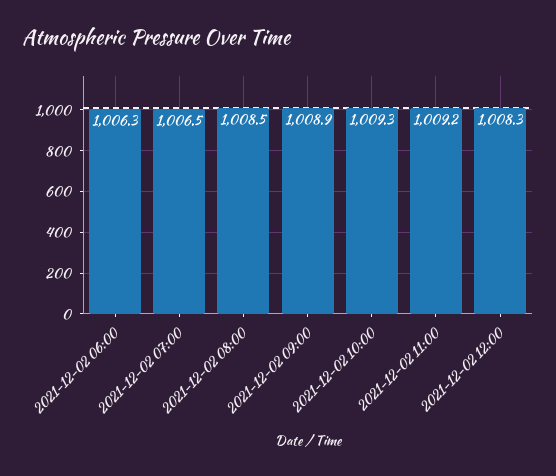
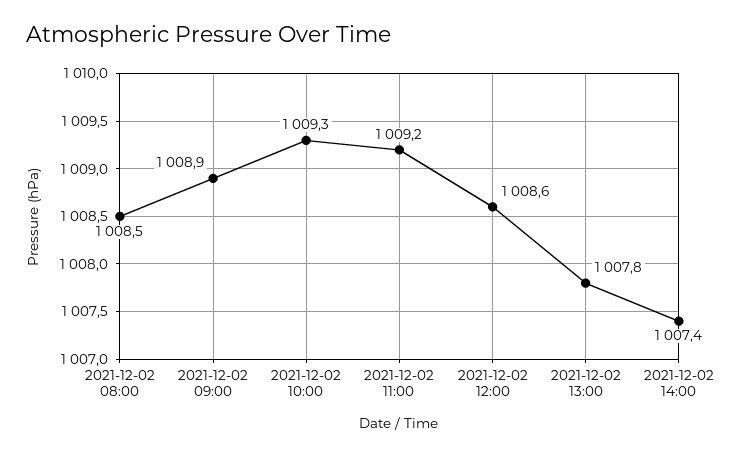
2021-12-02 06:00: 1006.3 -> none
2021-12-02 07:00: 1006.5 -> none
2021-12-02 12:00: 1008.3 -> 1008.6
2021-12-02 13:00: none -> 1007.8
2021-12-02 14:00: none -> 1007.4

